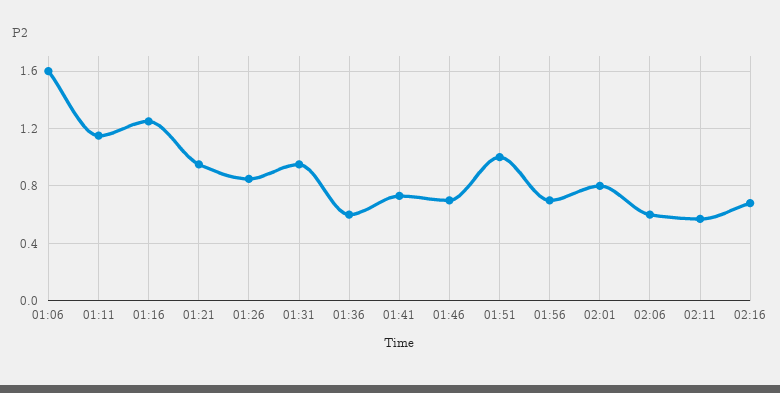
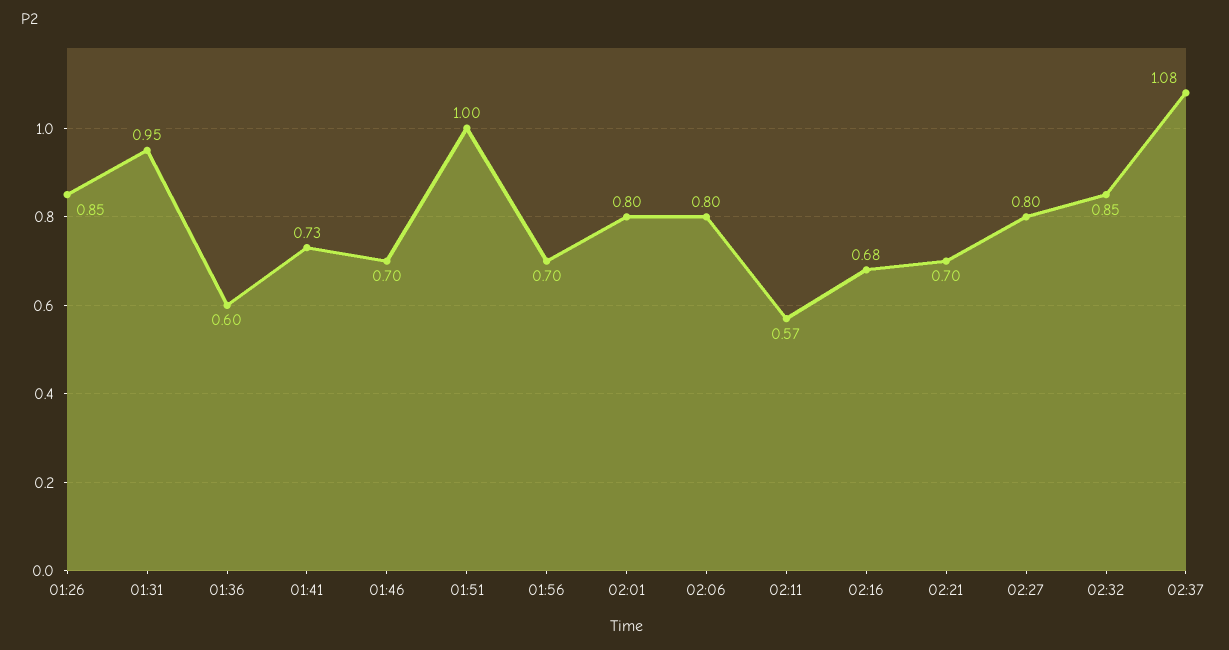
01:06: 1.6 -> none
01:11: 1.15 -> none
01:16: 1.25 -> none
01:21: 0.95 -> none
02:06: 0.6 -> 0.8
02:21: none -> 0.7
02:27: none -> 0.8
02:32: none -> 0.85
02:37: none -> 1.08

